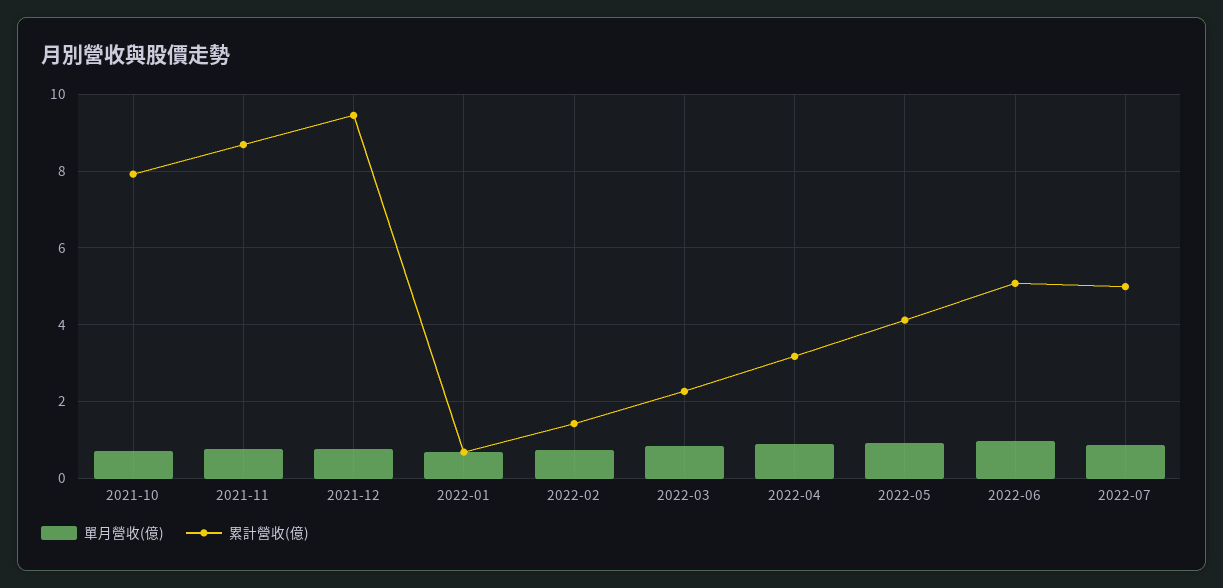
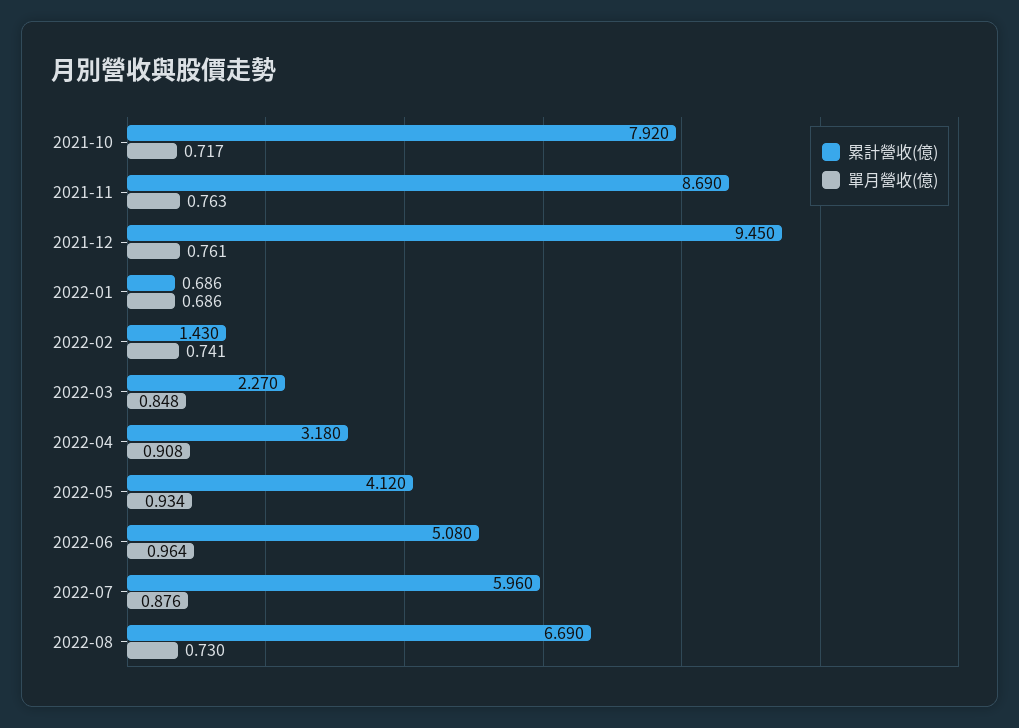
累計營收(億), 2022-07: 5 -> 5.96
累計營收(億), 2022-08: none -> 6.69
單月營收(億), 2022-08: none -> 0.73

